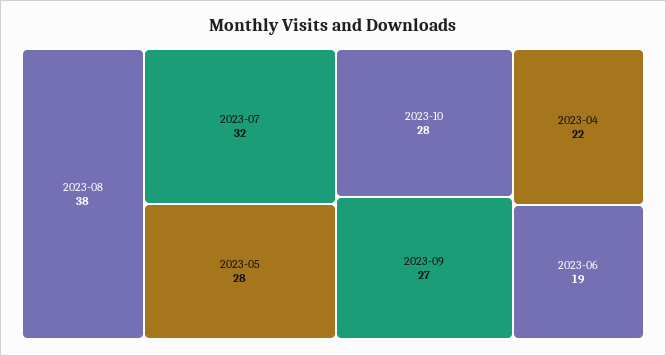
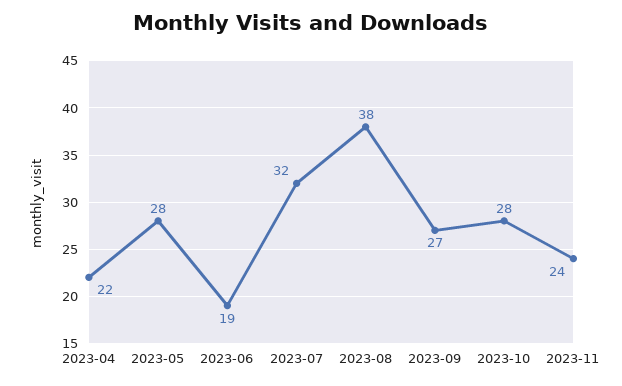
2023-11: none -> 24

